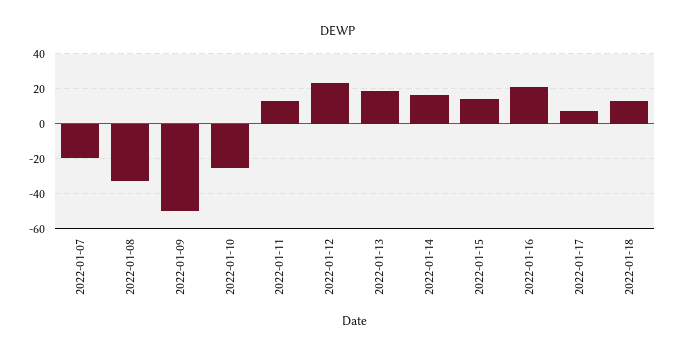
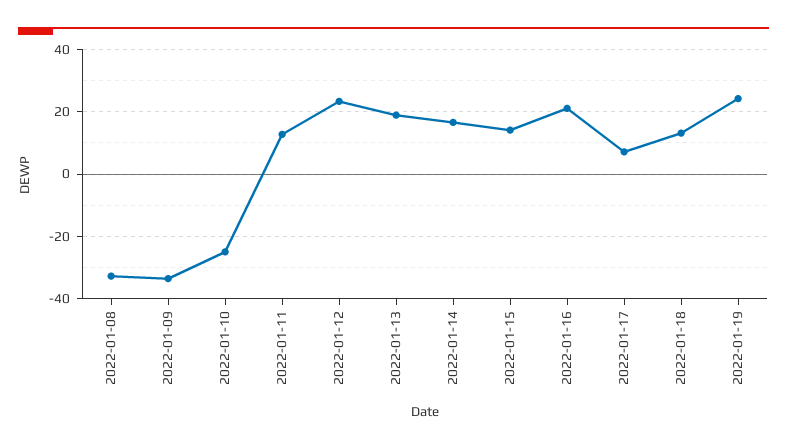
2022-01-07: -20 -> none
2022-01-09: -50 -> -34
2022-01-19: none -> 24

